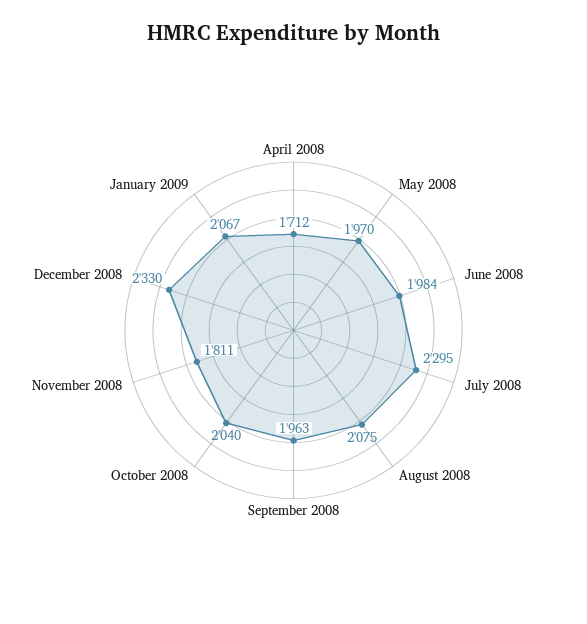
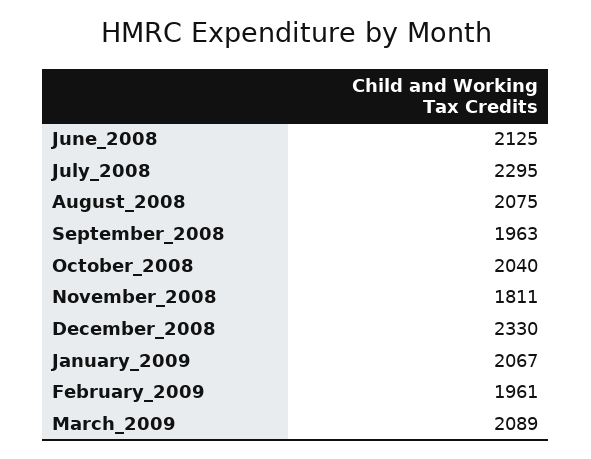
April 2008: 1712 -> none
May 2008: 1970 -> none
June 2008: 1984 -> 2125
February_2009: none -> 1961
March_2009: none -> 2089

